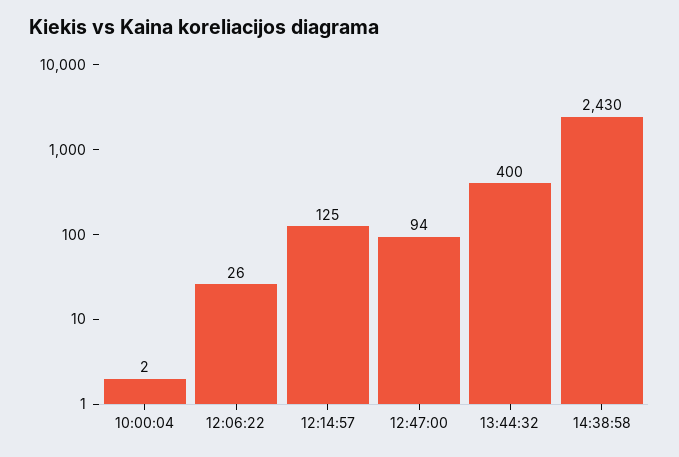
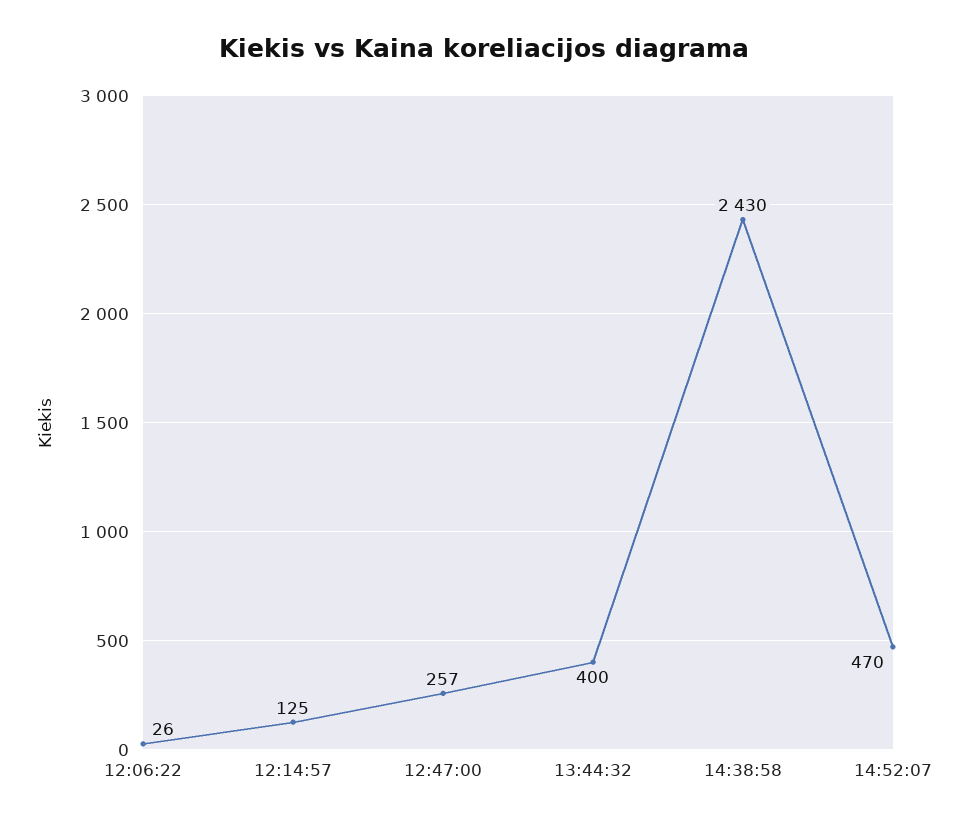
10:00:04: 2 -> none
12:47:00: 94 -> 257
14:52:07: none -> 470

